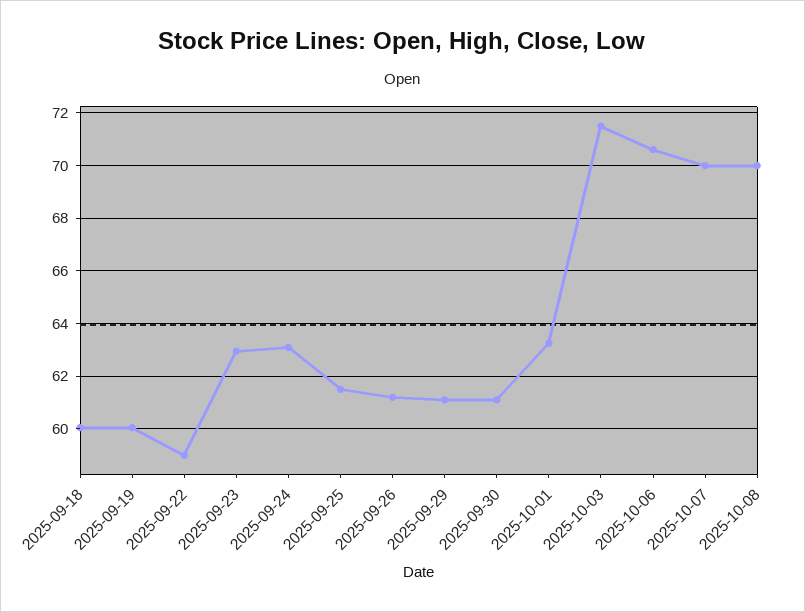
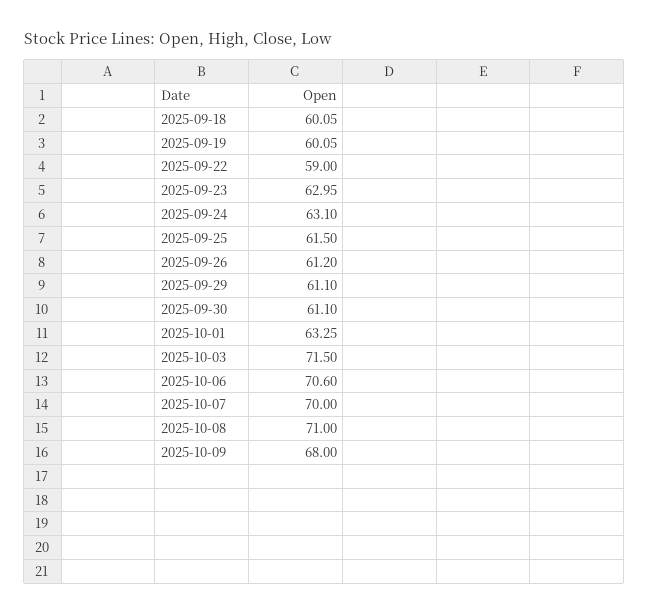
2025-10-08: 70 -> 71
2025-10-09: none -> 68

